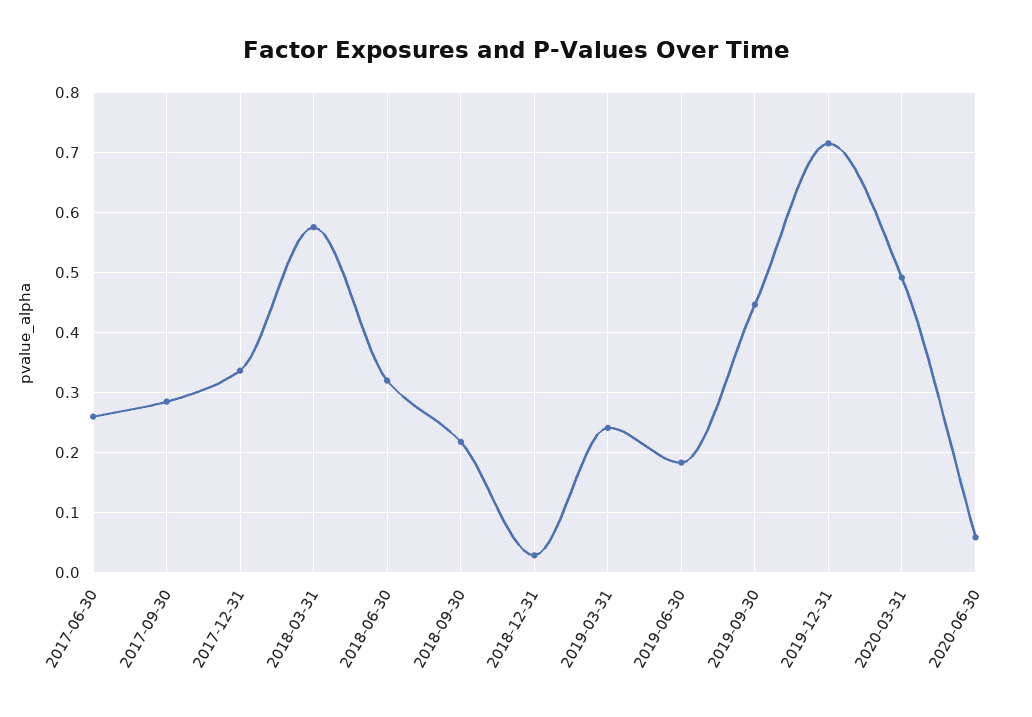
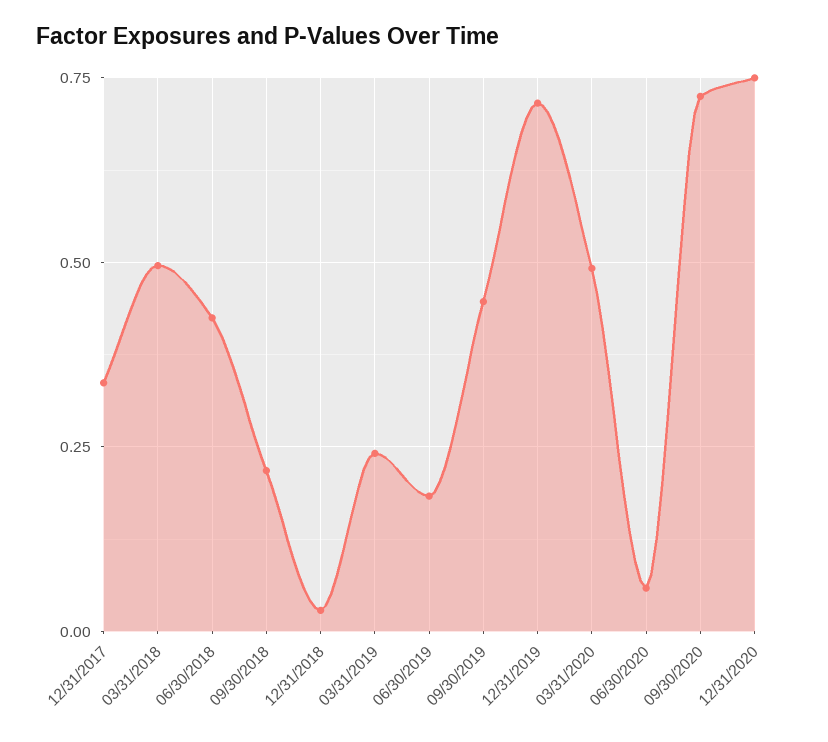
2017-06-30: 0.26 -> none
2017-09-30: 0.28 -> none
2018-03-31: 0.58 -> 0.5
2018-06-30: 0.32 -> 0.425
09/30/2020: none -> 0.725
12/31/2020: none -> 0.75

